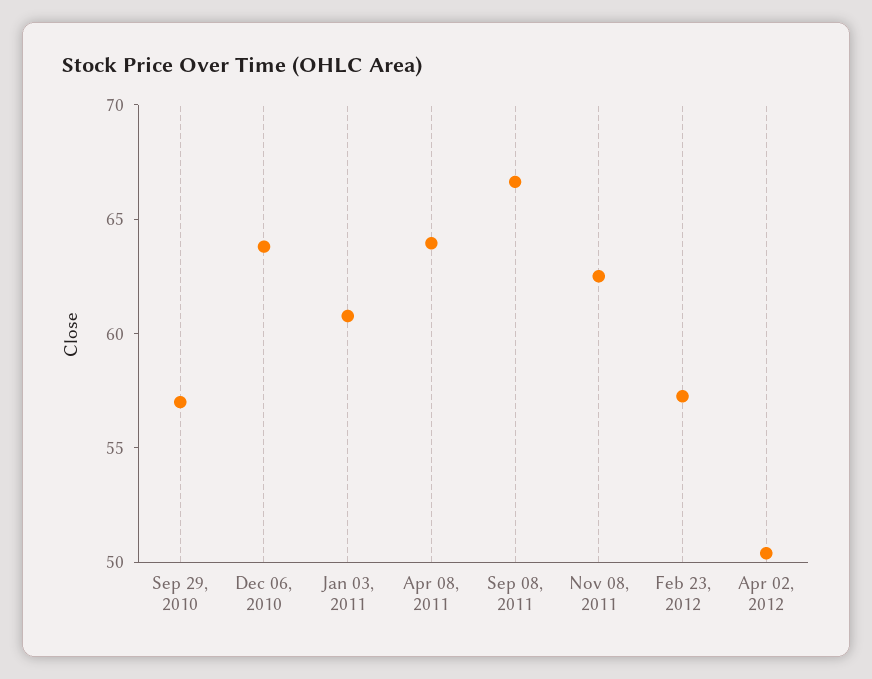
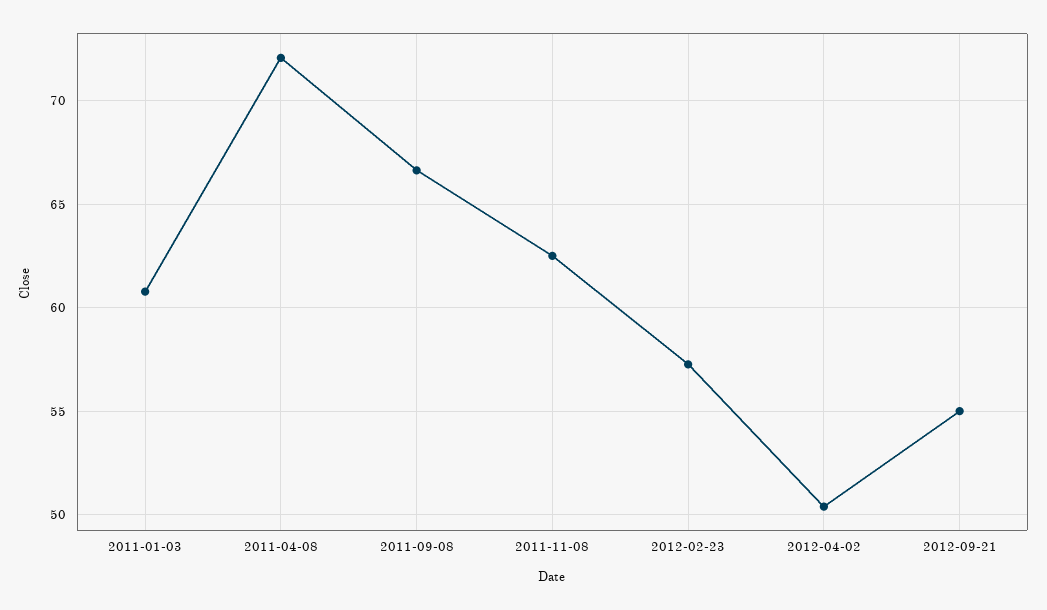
Sep 29, 2010: 57 -> none
Dec 06, 2010: 64 -> none
Apr 08, 2011: 64 -> 72
2012-09-21: none -> 55

